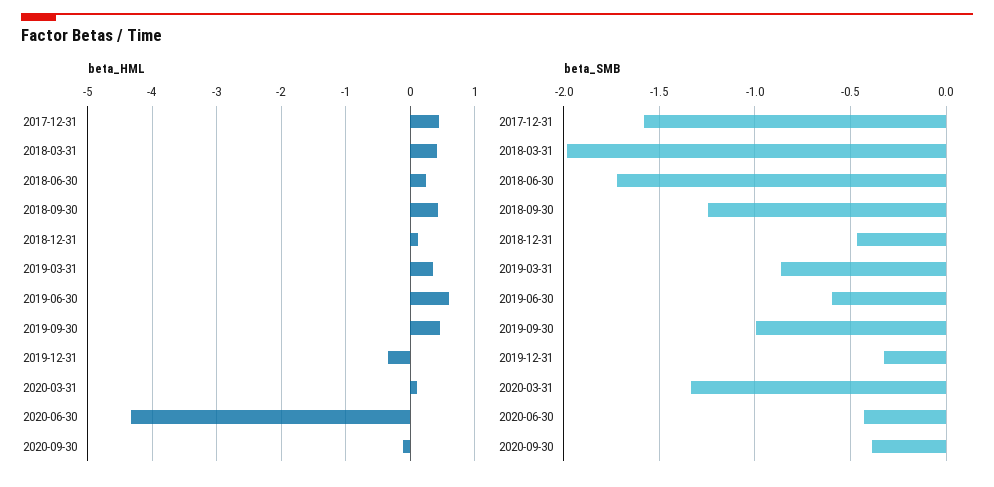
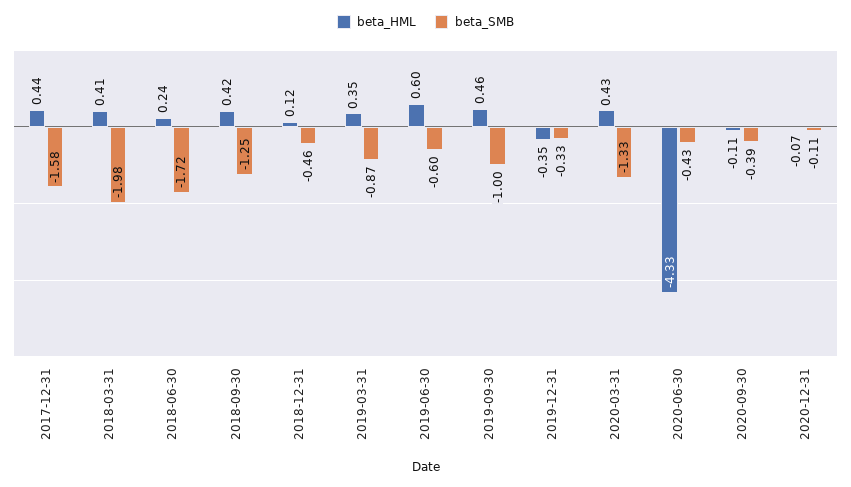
beta_HML, 2020-03-31: 0.1 -> 0.43
beta_HML, 2020-12-31: none -> -0.07
beta_SMB, 2020-12-31: none -> -0.11

